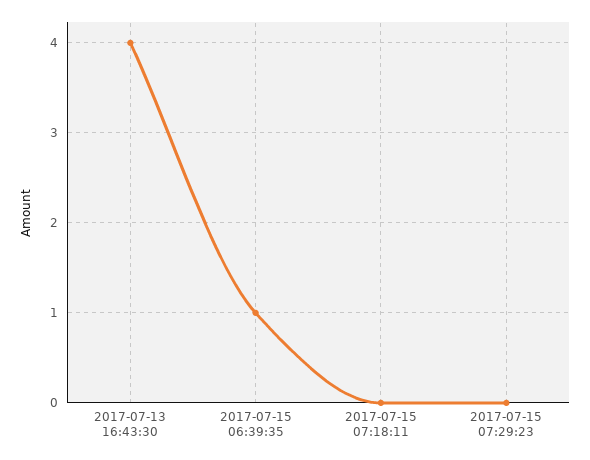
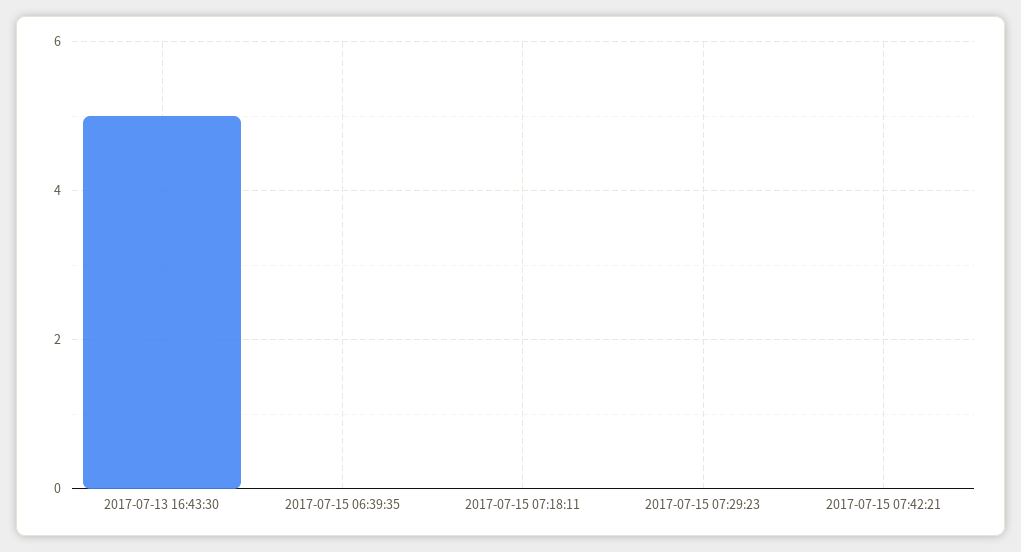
2017-07-13 16:43:30: 4 -> 5
2017-07-15 06:39:35: 1 -> 0
2017-07-15 07:42:21: none -> 0

